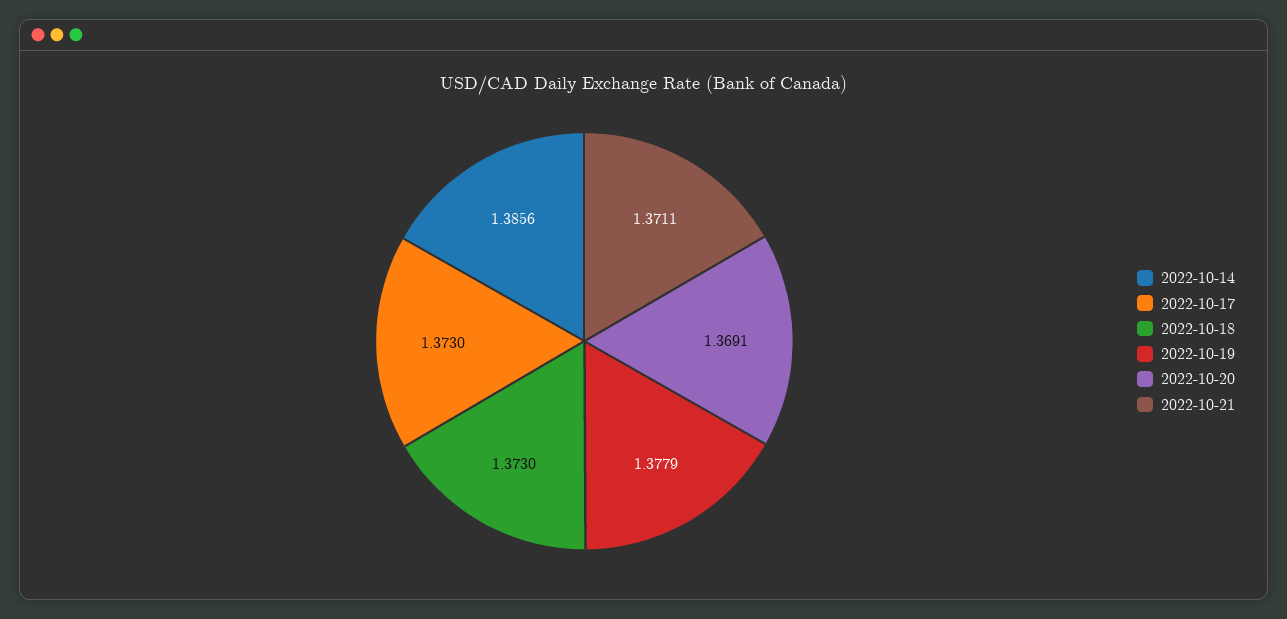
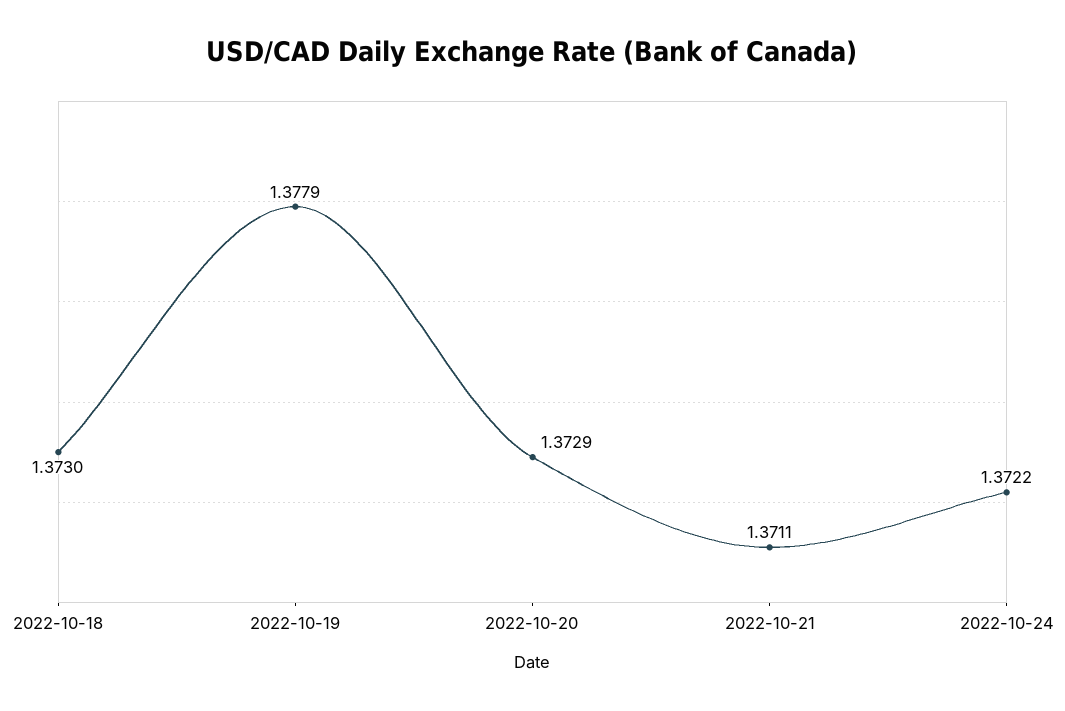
2022-10-14: 1.3856 -> none
2022-10-17: 1.373 -> none
2022-10-20: 1.3691 -> 1.3729
2022-10-24: none -> 1.3722

